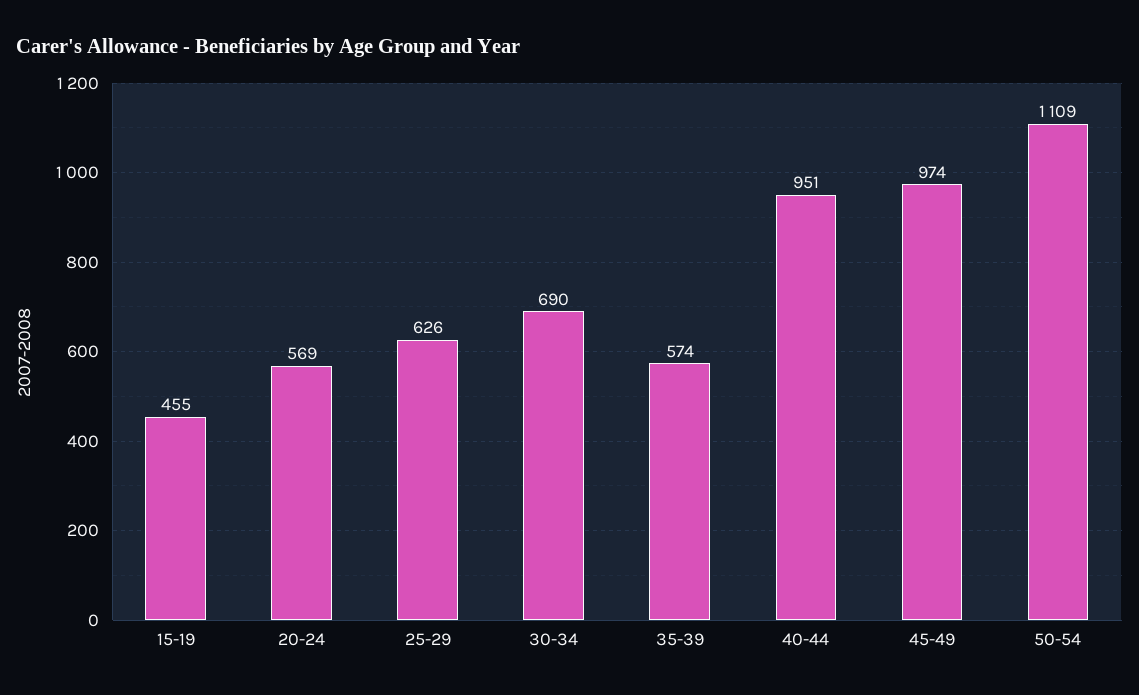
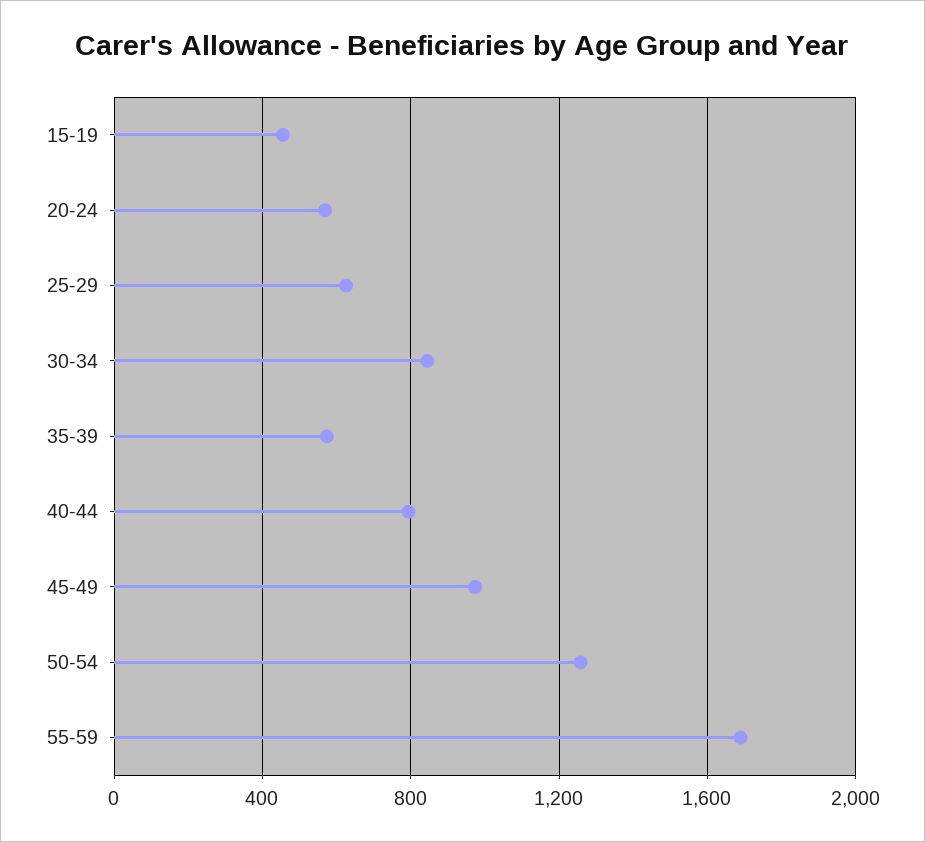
30-34: 690 -> 850
40-44: 951 -> 800
50-54: 1109 -> 1250
55-59: none -> 1700

